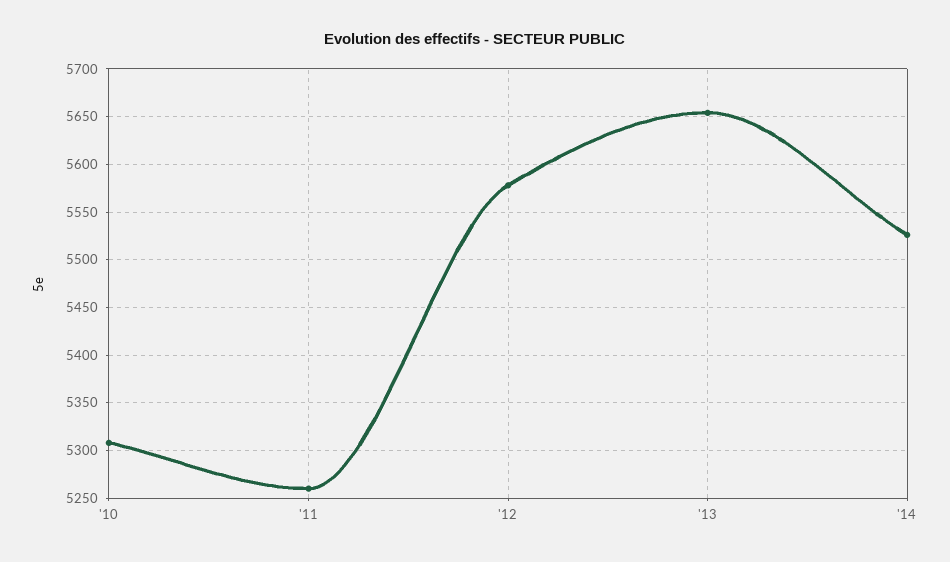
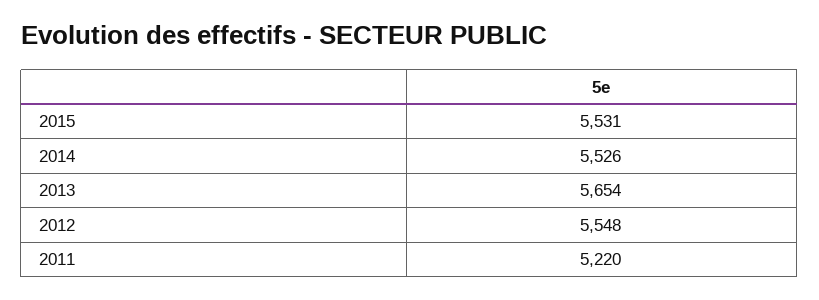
'10: 5310 -> none
'11: 5260 -> 5220
'12: 5580 -> 5548
2015: none -> 5531

